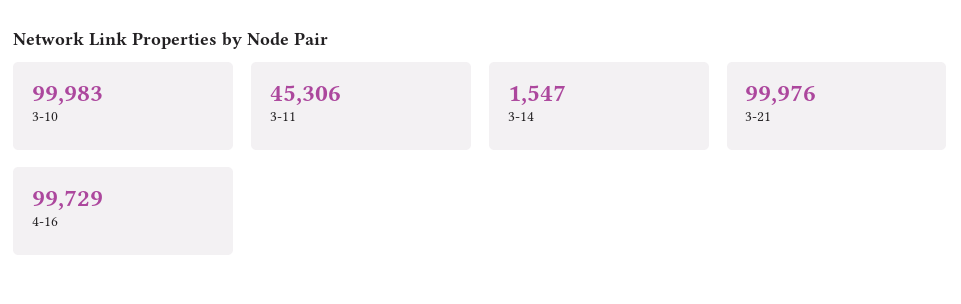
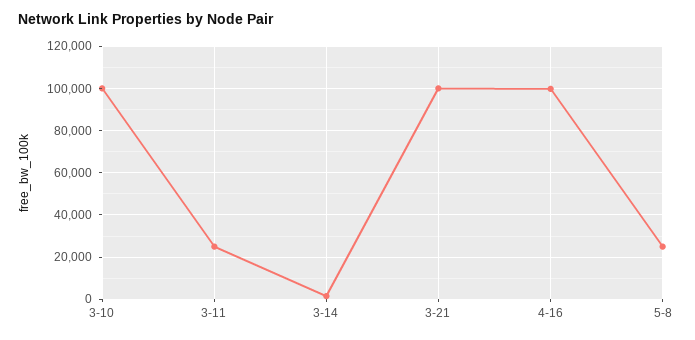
3-11: 45306 -> 25000
5-8: none -> 25000

